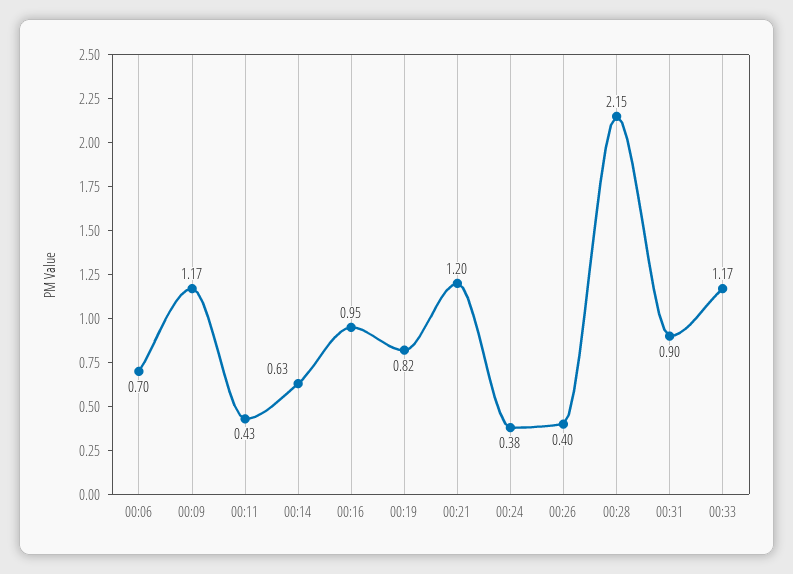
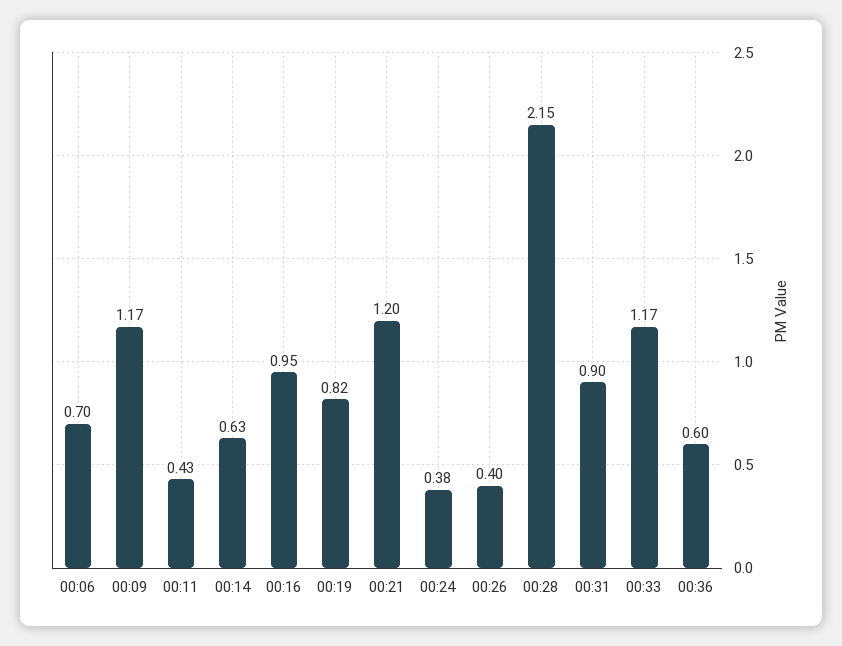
00:36: none -> 0.6

